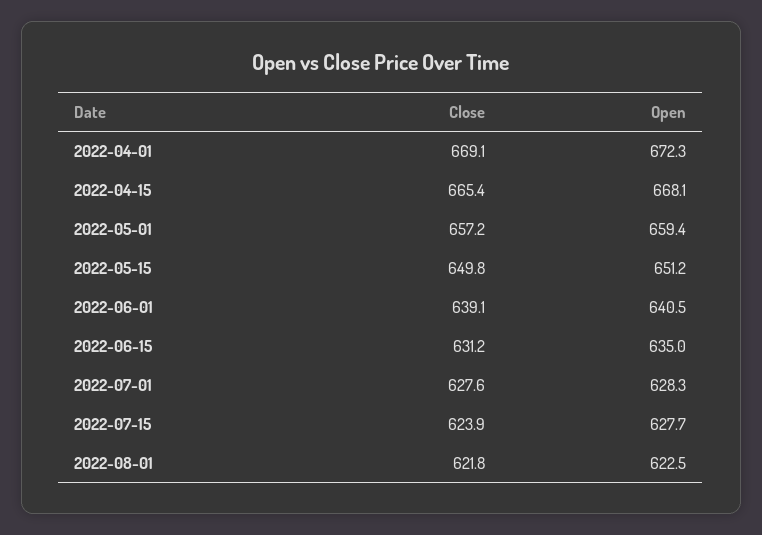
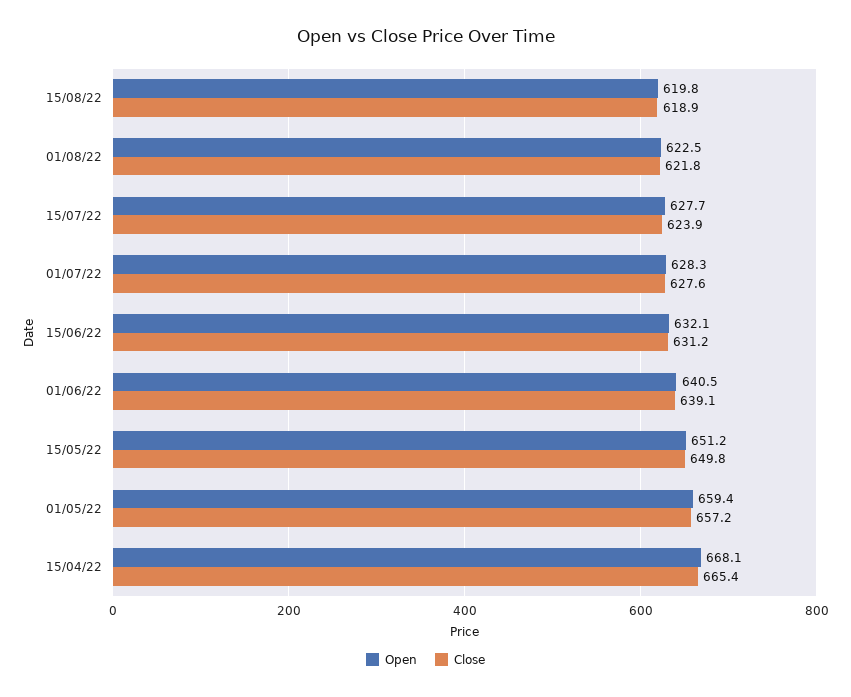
Close, 2022-04-01: 669.1 -> none
Open, 2022-04-01: 672.3 -> none
Open, 2022-06-15: 635 -> 632.1
Open, 15/08/22: none -> 619.8
Close, 15/08/22: none -> 618.9

